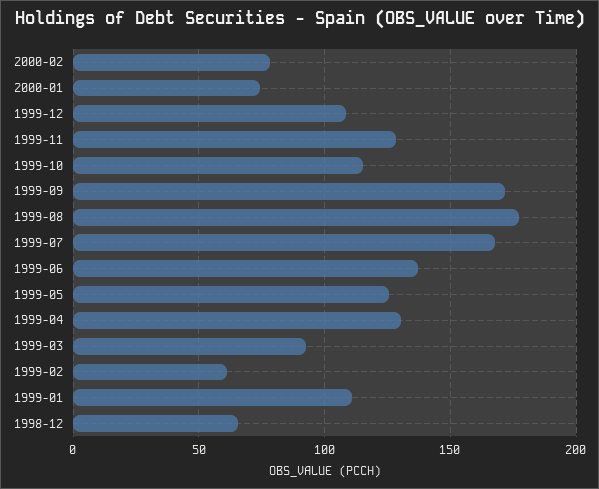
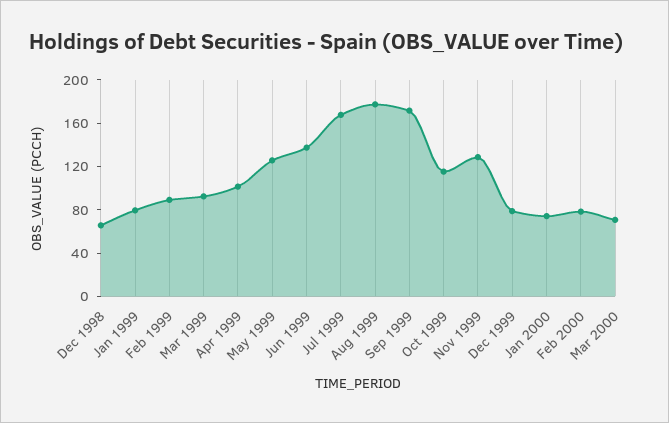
1999-12: 110 -> 80
1999-04: 130 -> 100
1999-02: 60 -> 90
1999-01: 110 -> 80
Mar 2000: none -> 70

